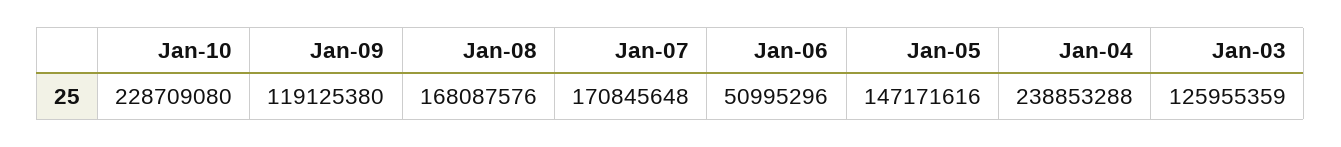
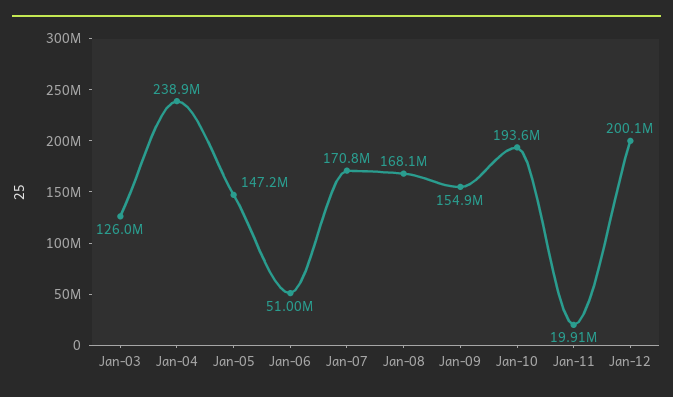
Jan-10: 228709080 -> 193600000
Jan-09: 119125380 -> 154900000
Jan-11: none -> 19910000
Jan-12: none -> 200100000

